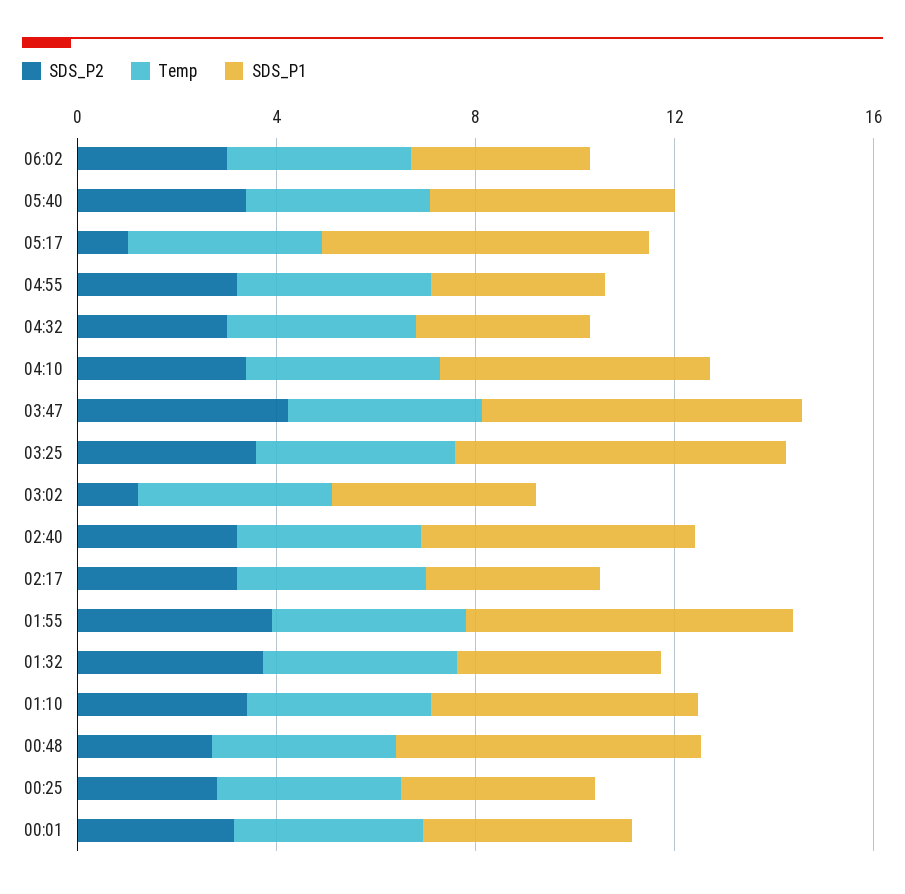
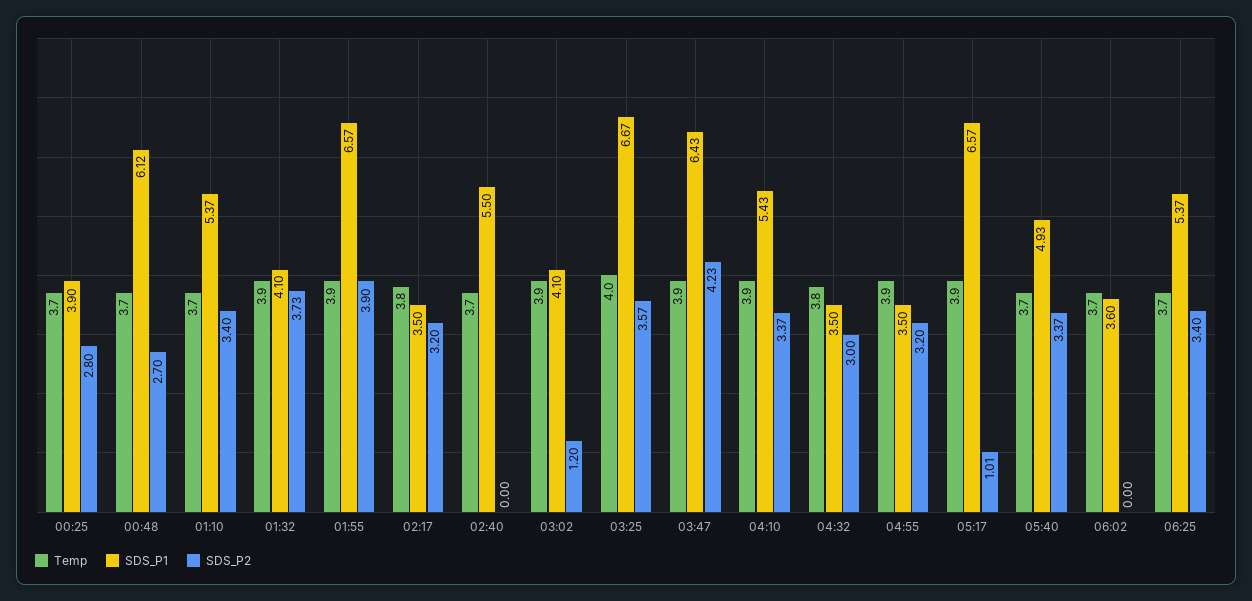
SDS_P2, 06:02: 3 -> 0
SDS_P2, 02:40: 3 -> 0
SDS_P2, 00:01: 3 -> none
Temp, 00:01: 4 -> none
SDS_P1, 00:01: 4 -> none
Temp, 06:25: none -> 3.7
SDS_P1, 06:25: none -> 5.37
SDS_P2, 06:25: none -> 3.4

